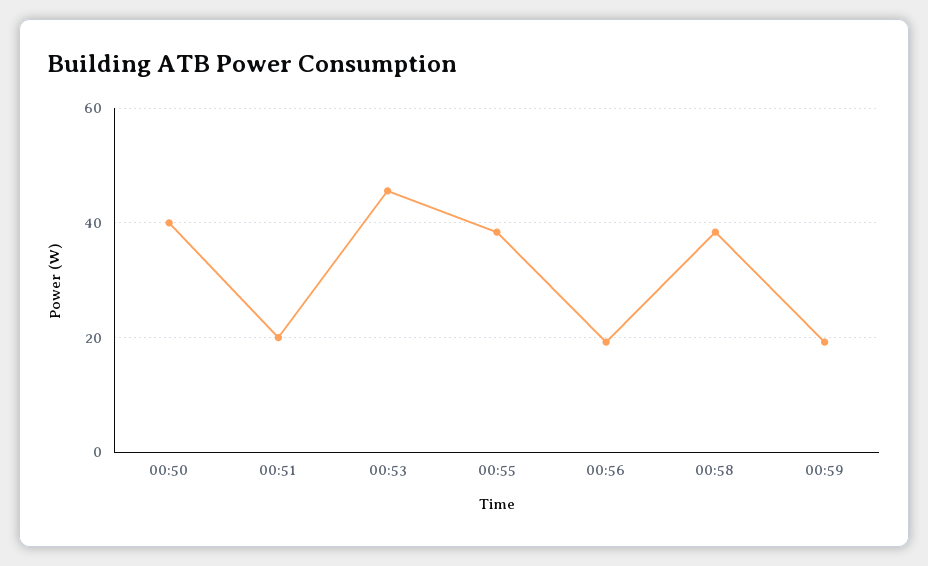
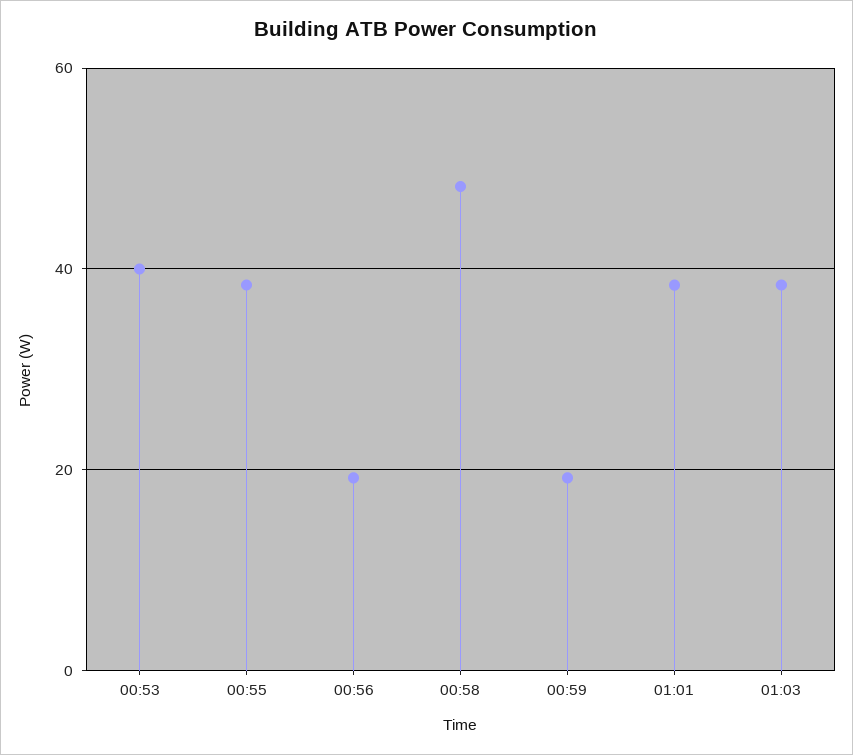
00:50: 40 -> none
00:51: 20 -> none
00:53: 46 -> 40
00:58: 38 -> 48
01:01: none -> 38
01:03: none -> 38

